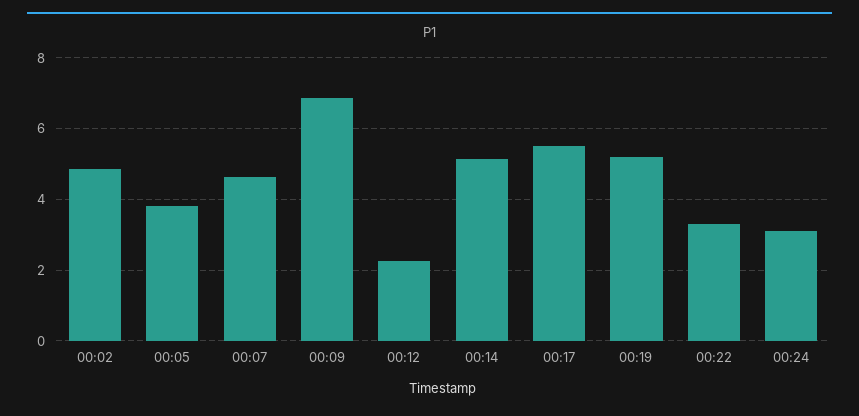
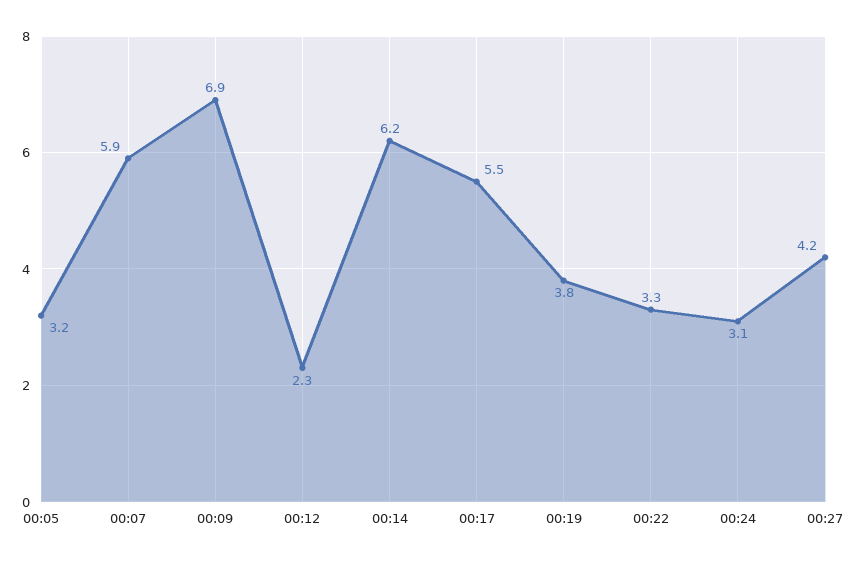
00:02: 4.8 -> none
00:05: 3.8 -> 3.2
00:07: 4.6 -> 5.9
00:14: 5.2 -> 6.2
00:19: 5.2 -> 3.8
00:27: none -> 4.2

